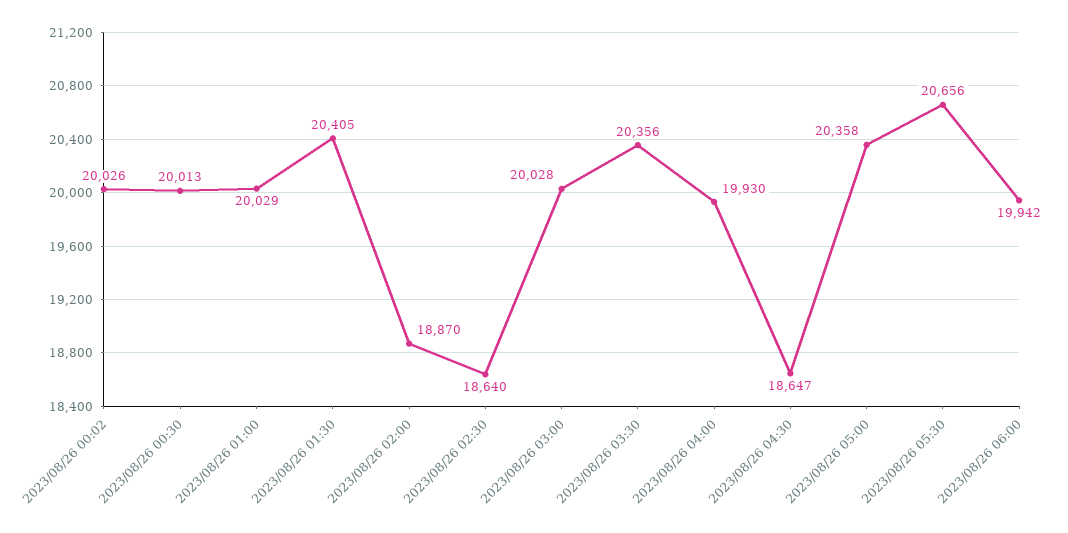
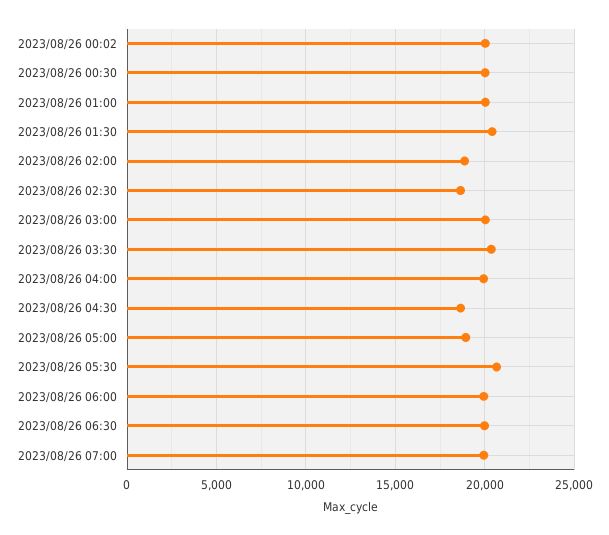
2023/08/26 05:00: 20358 -> 19000
2023/08/26 06:30: none -> 20000
2023/08/26 07:00: none -> 20000

